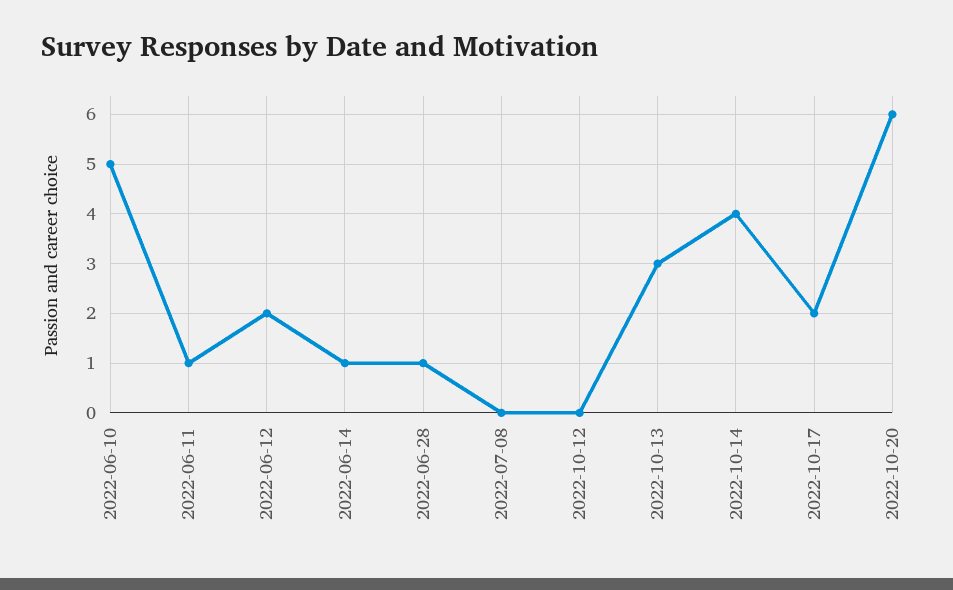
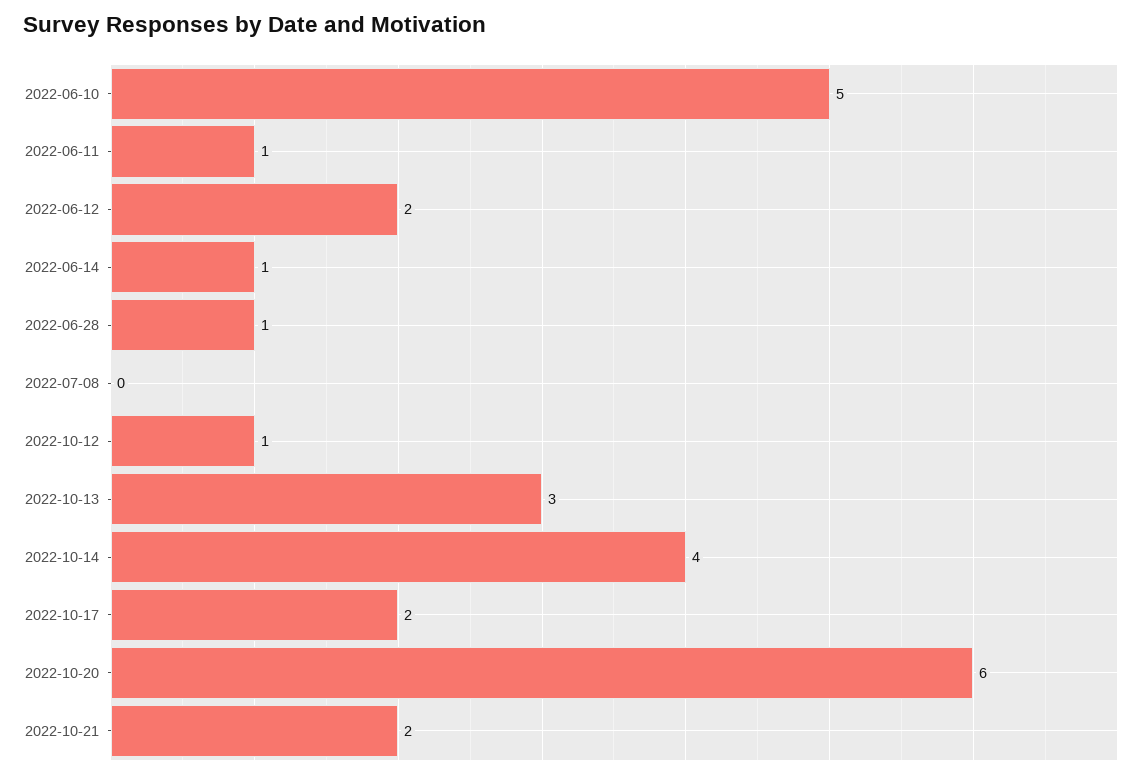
2022-10-12: 0 -> 1
2022-10-21: none -> 2

